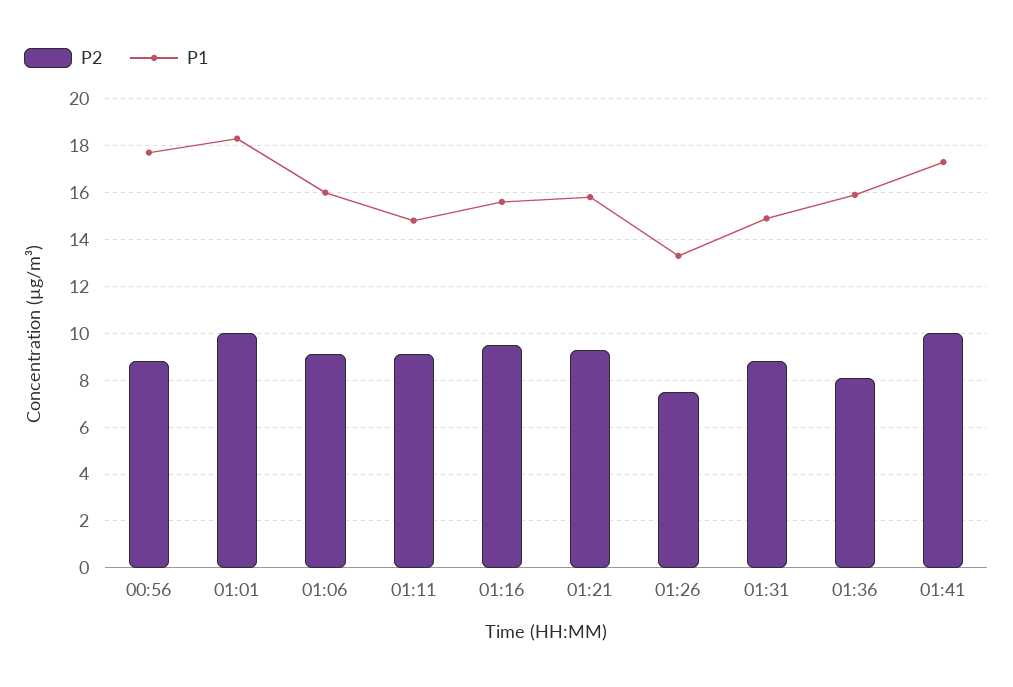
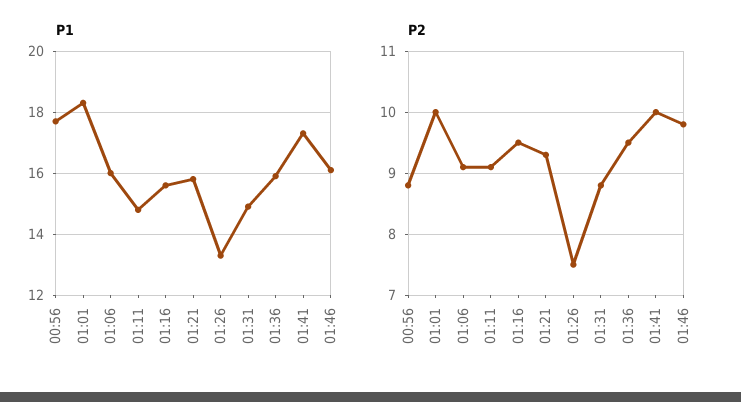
P2, 01:36: 8 -> 9.5
P1, 01:46: none -> 16
P2, 01:46: none -> 9.8

